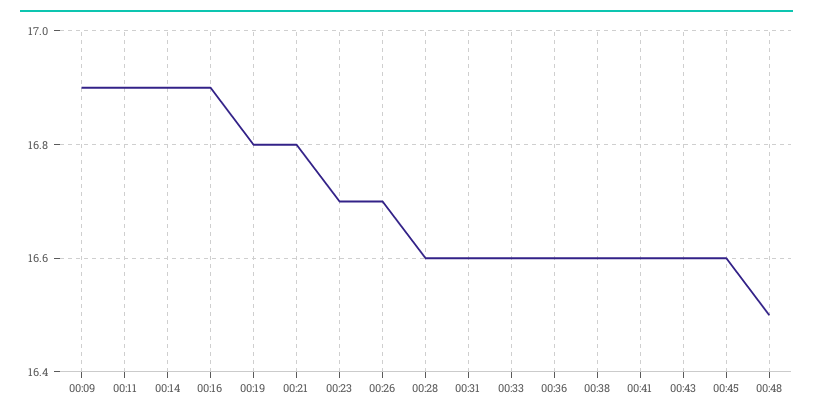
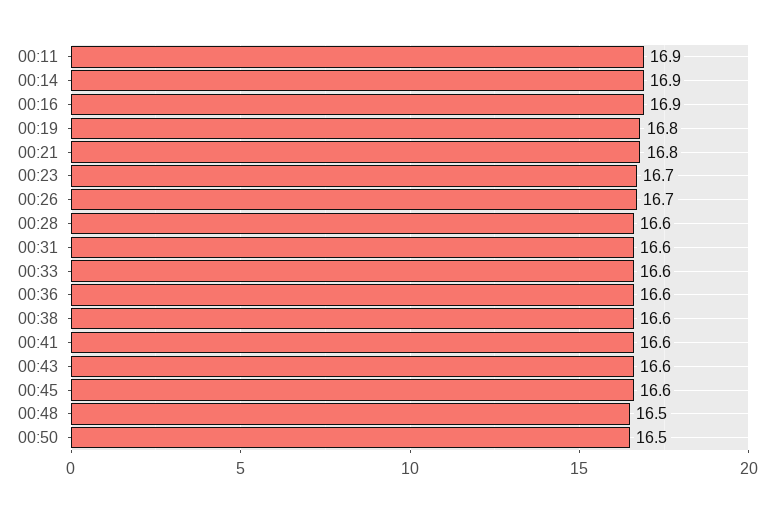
00:09: 16.9 -> none
00:50: none -> 16.5

